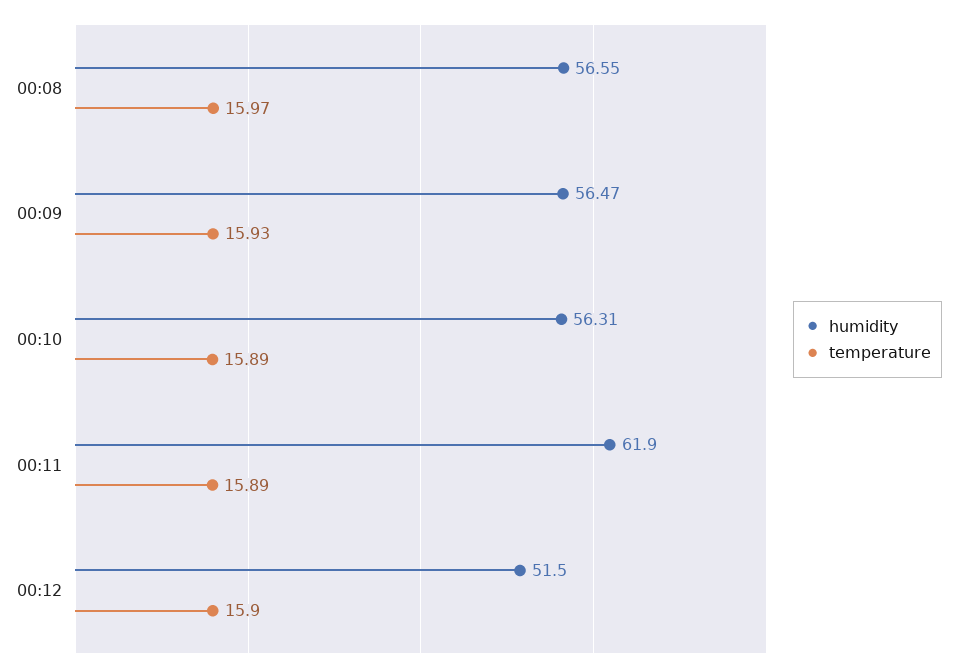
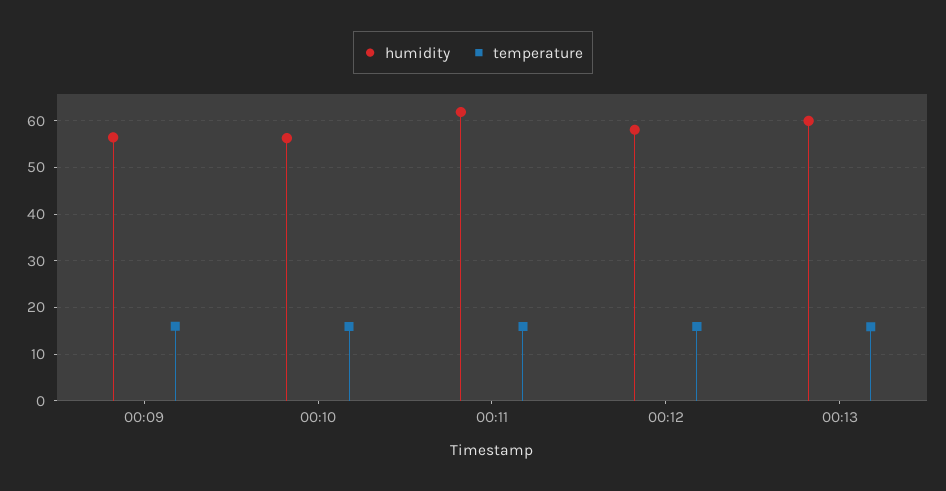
humidity, 00:08: 56.55 -> none
temperature, 00:08: 15.97 -> none
humidity, 00:12: 51.5 -> 58
humidity, 00:13: none -> 60
temperature, 00:13: none -> 16

